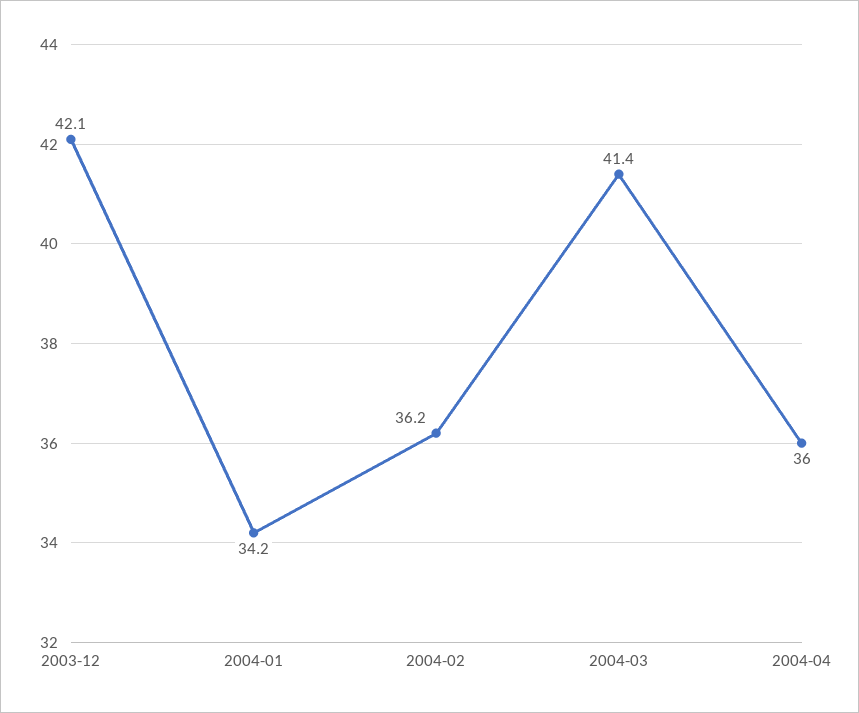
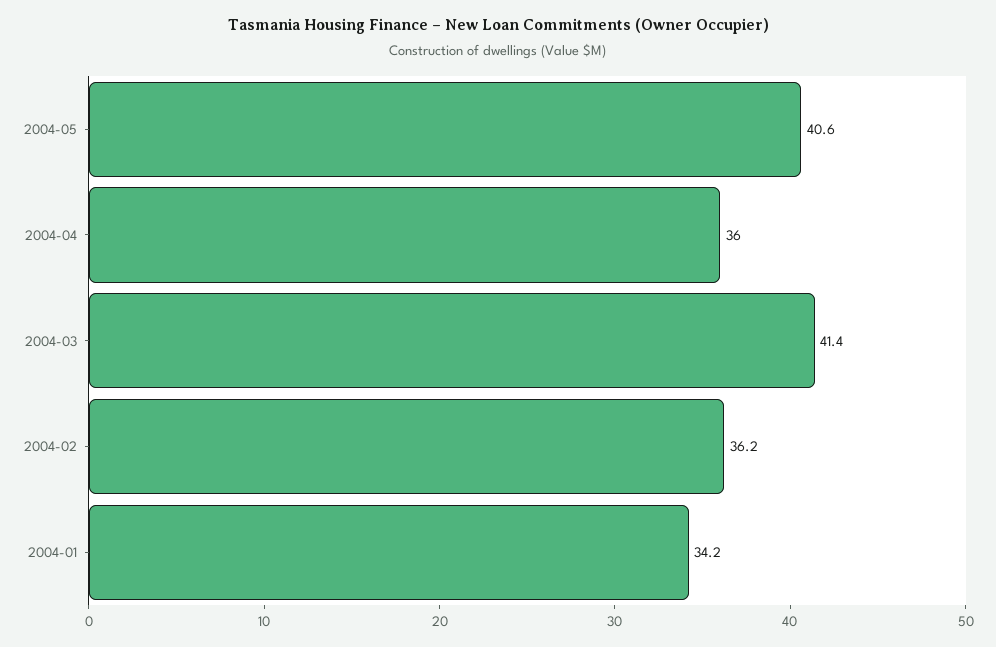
2003-12: 42.1 -> none
2004-05: none -> 40.6

